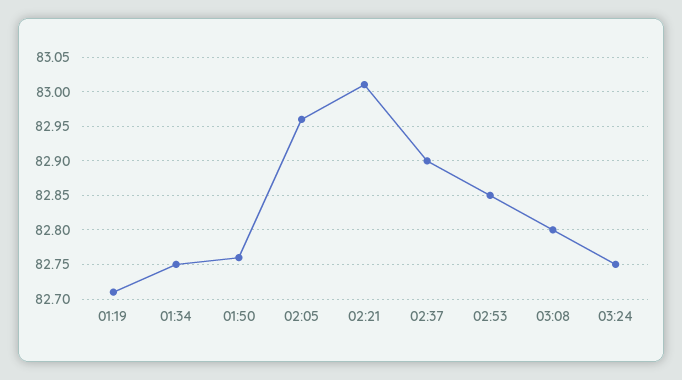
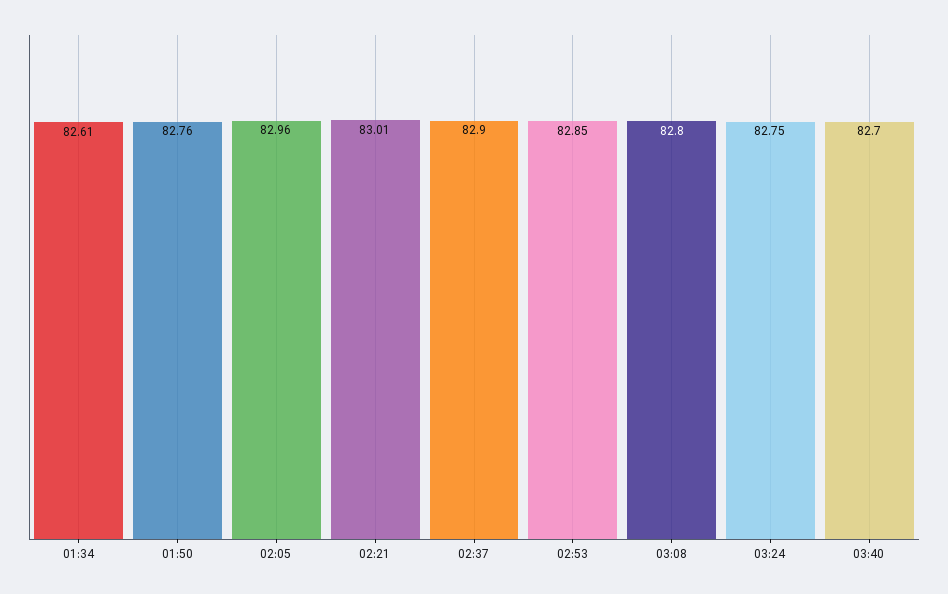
01:19: 82.71 -> none
01:34: 82.75 -> 82.61
03:40: none -> 82.7

